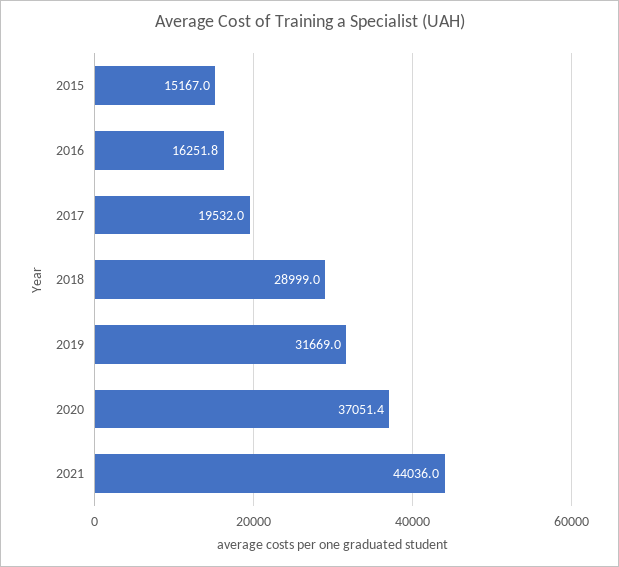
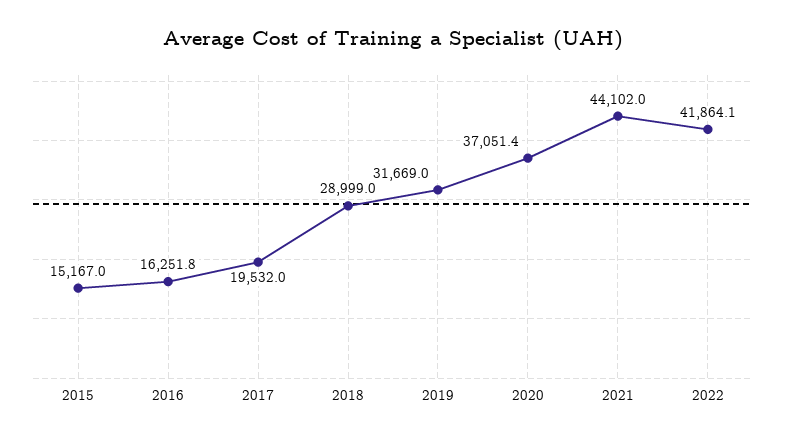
2021: 44036 -> 44102
2022: none -> 41864.1

